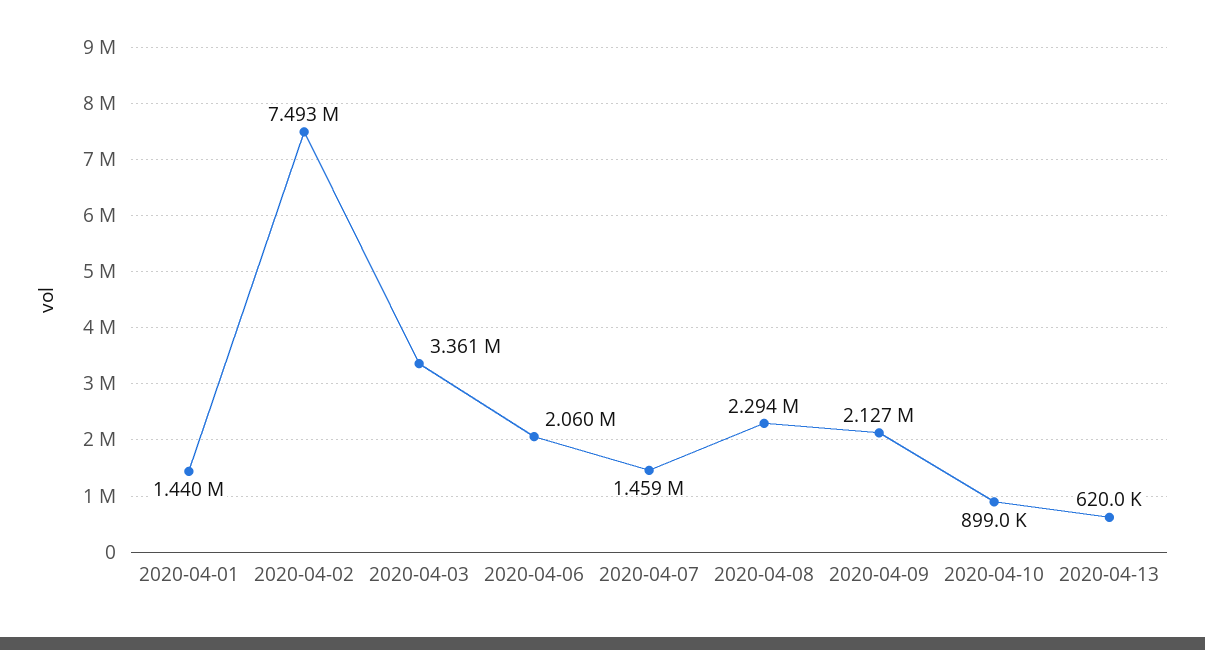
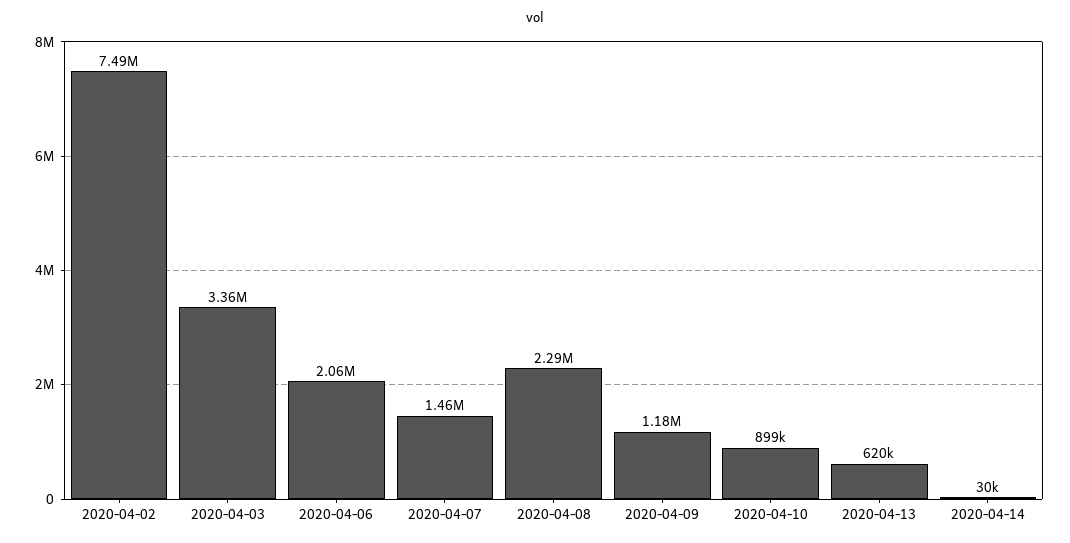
2020-04-01: 1440000 -> none
2020-04-09: 2127000 -> 1180000
2020-04-14: none -> 30000

